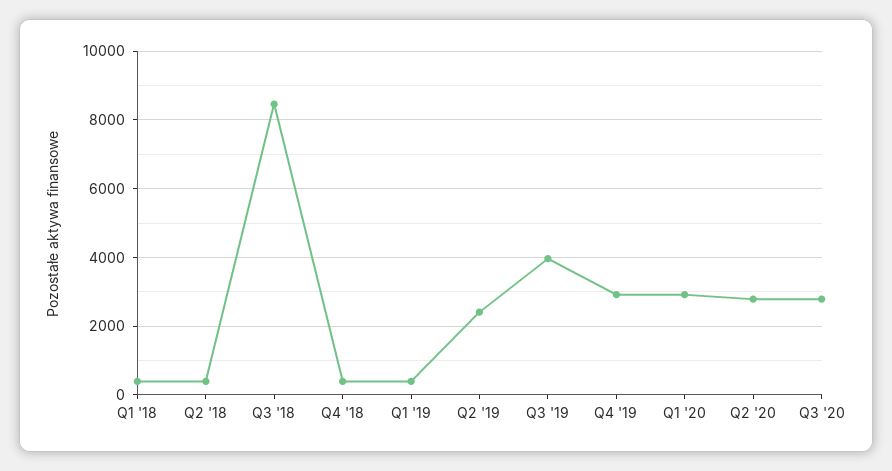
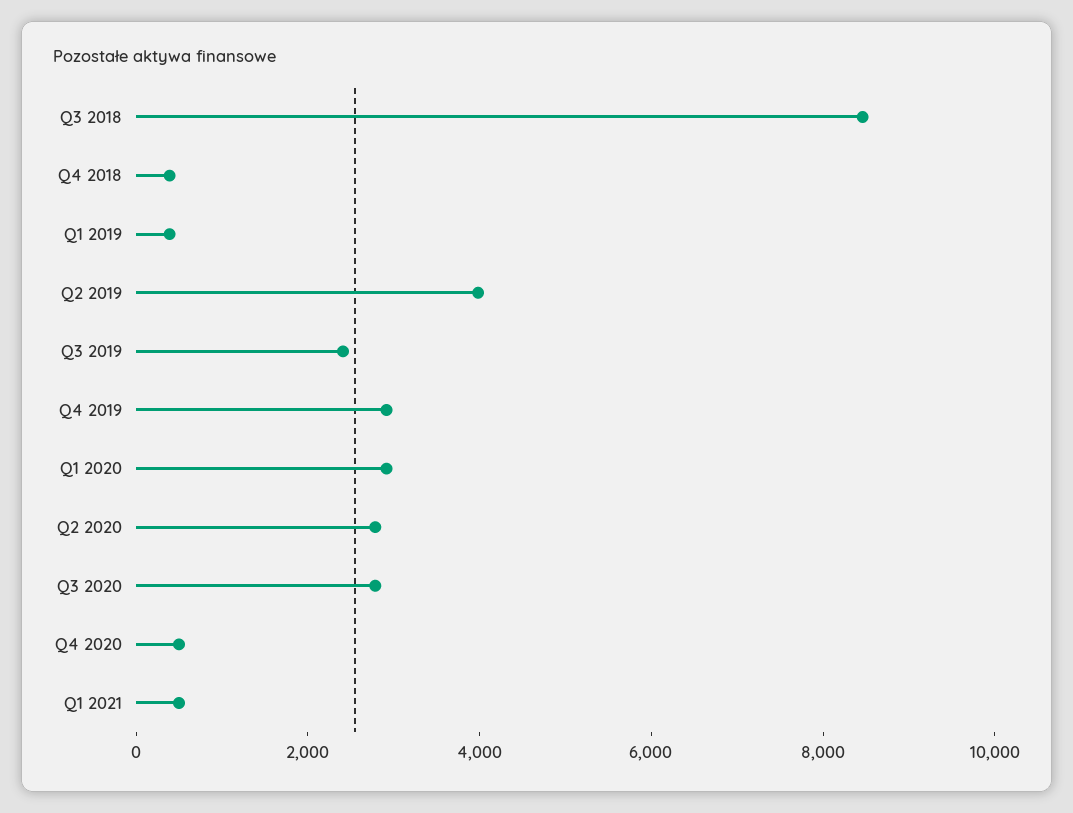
Q1 '18: 400 -> none
Q2 '18: 400 -> none
Q2 '19: 2400 -> 4000
Q3 '19: 4000 -> 2500
Q4 2020: none -> 500
Q1 2021: none -> 500

